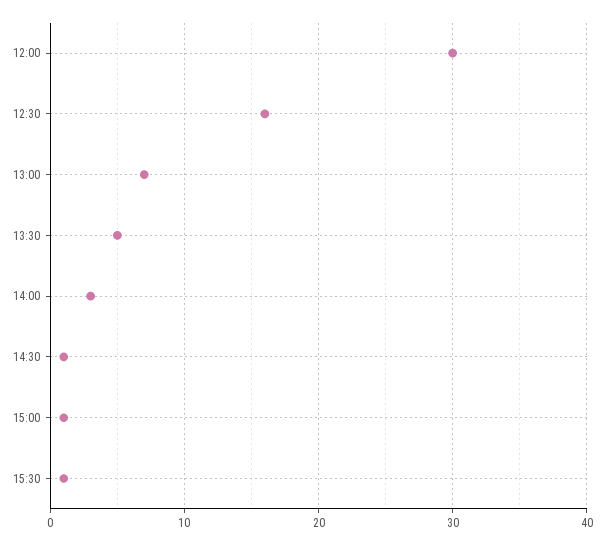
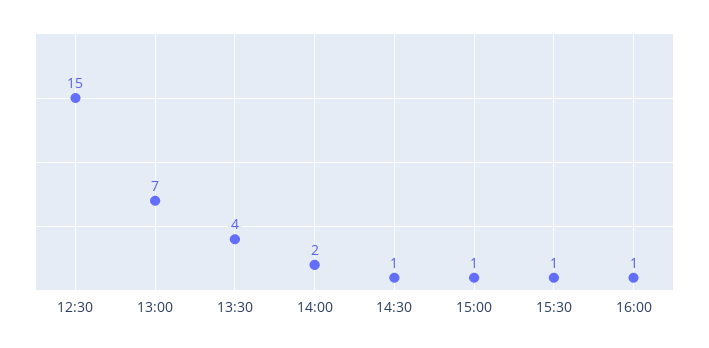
12:00: 30 -> none
12:30: 16 -> 15
13:30: 5 -> 4
14:00: 3 -> 2
16:00: none -> 1

